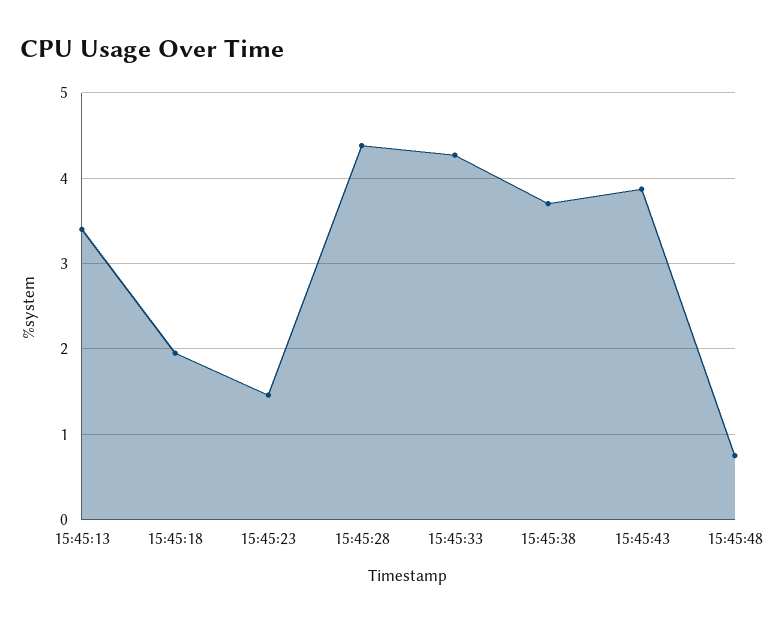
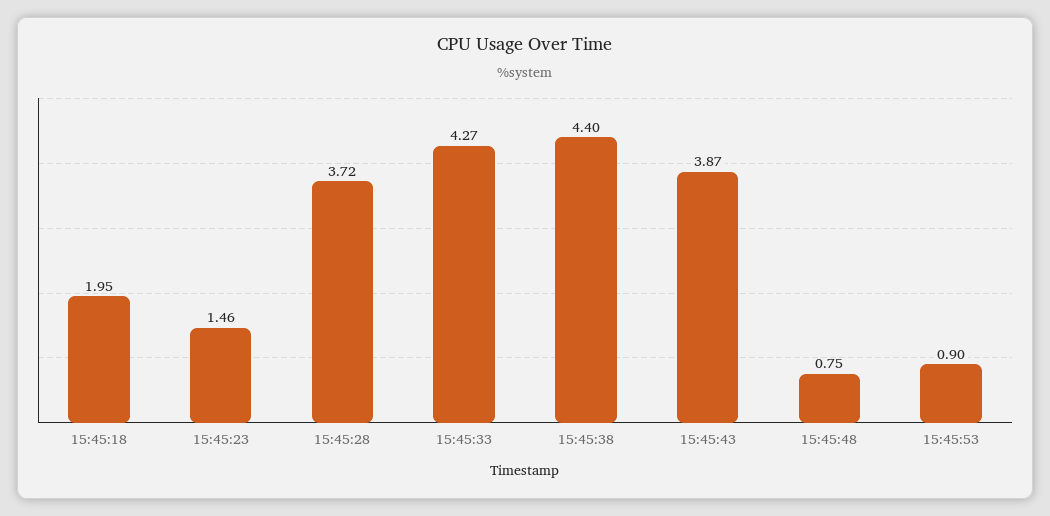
15:45:13: 3.4 -> none
15:45:28: 4.4 -> 3.72
15:45:38: 3.7 -> 4.4
15:45:53: none -> 0.9

